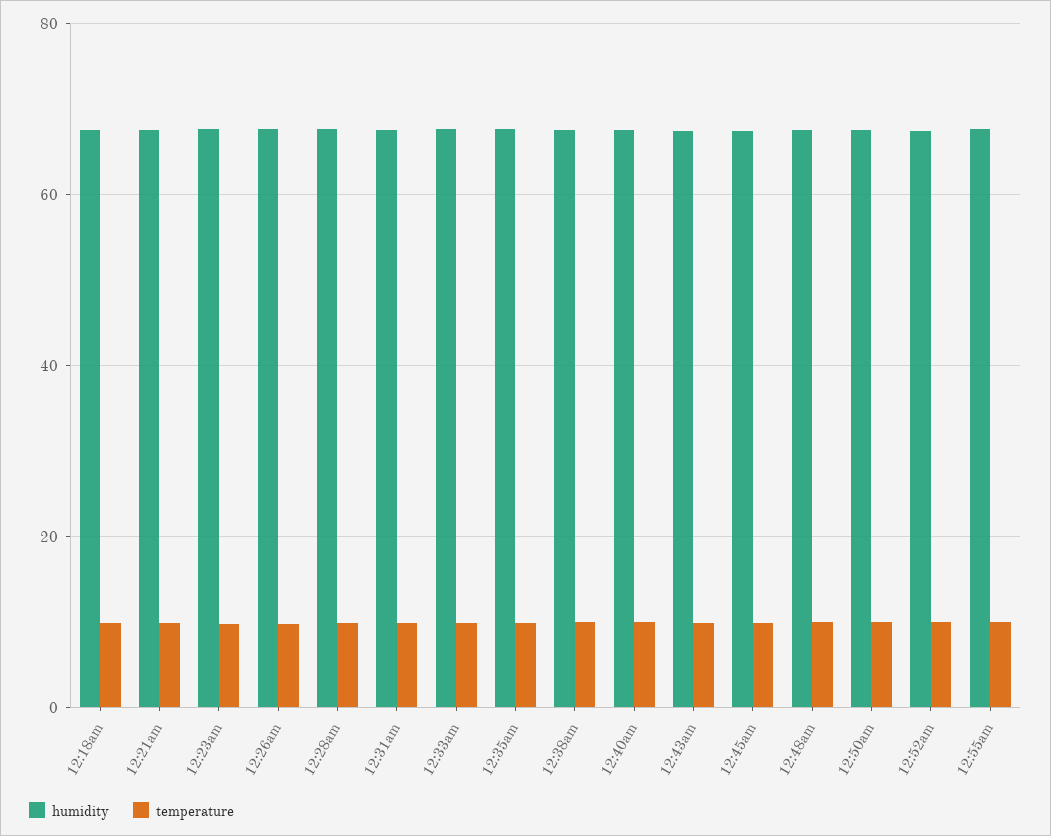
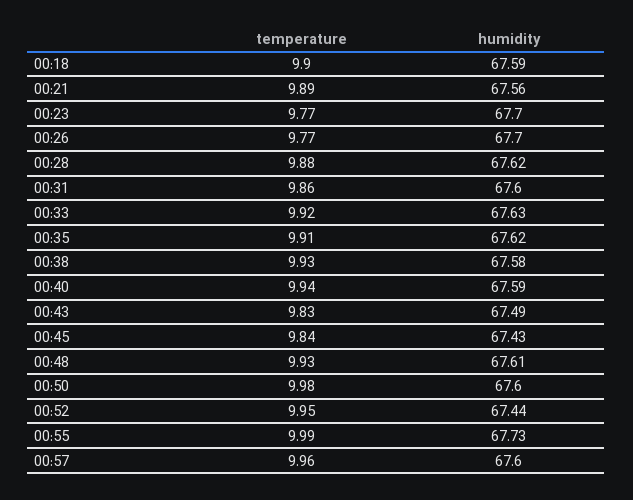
temperature, 00:57: none -> 9.96
humidity, 00:57: none -> 67.6

